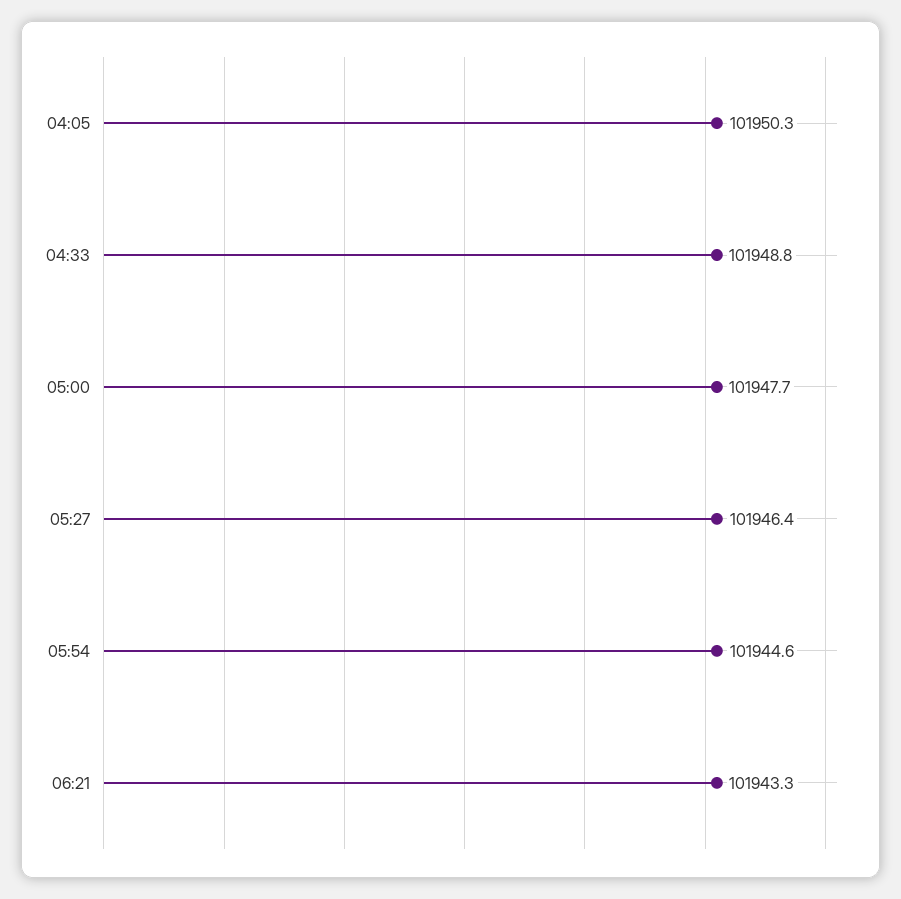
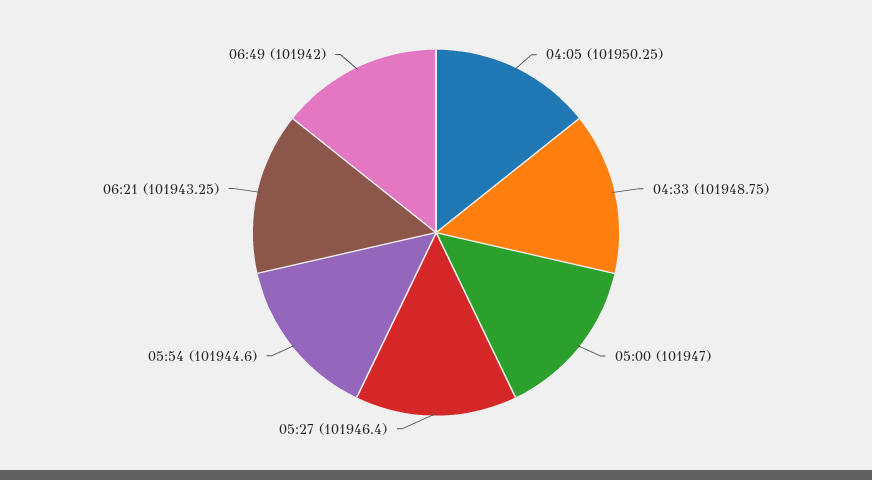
05:00: 101947.7 -> 101947
06:49: none -> 101942

